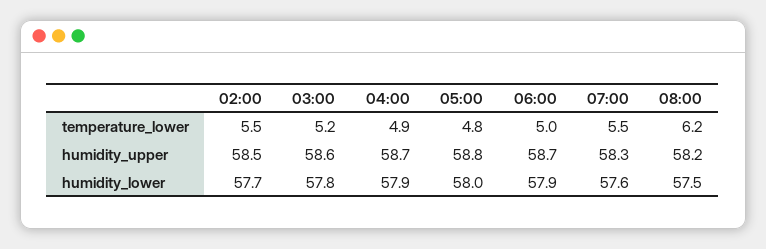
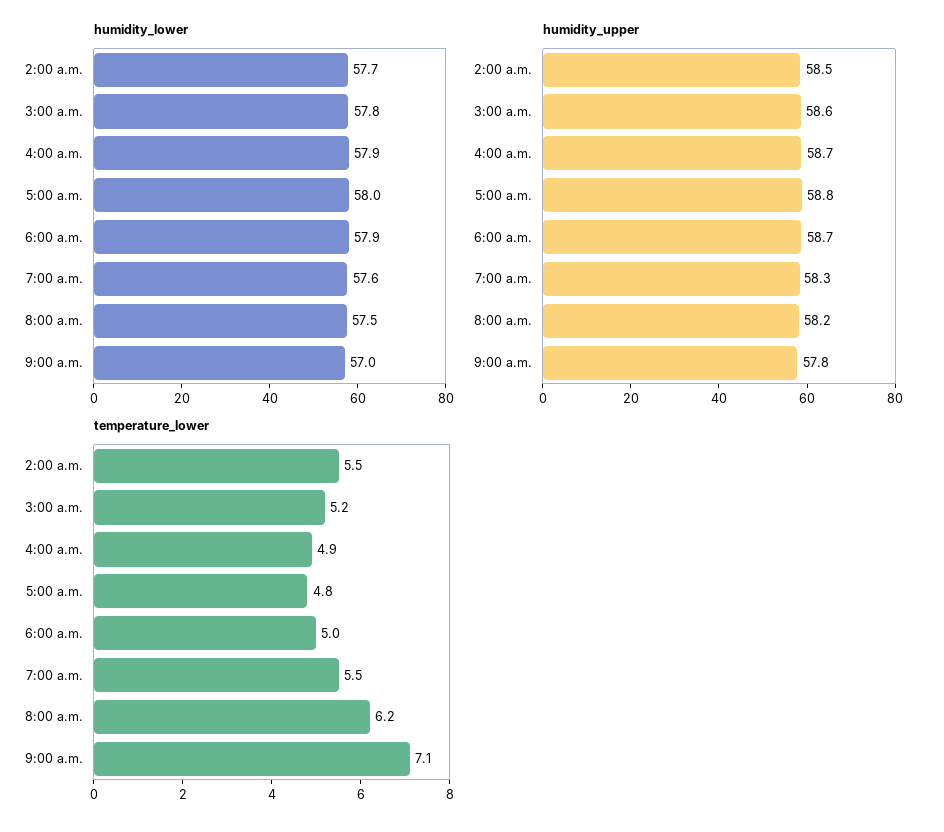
humidity_lower, 9:00 a.m.: none -> 57
humidity_upper, 9:00 a.m.: none -> 57.8
temperature_lower, 9:00 a.m.: none -> 7.1

